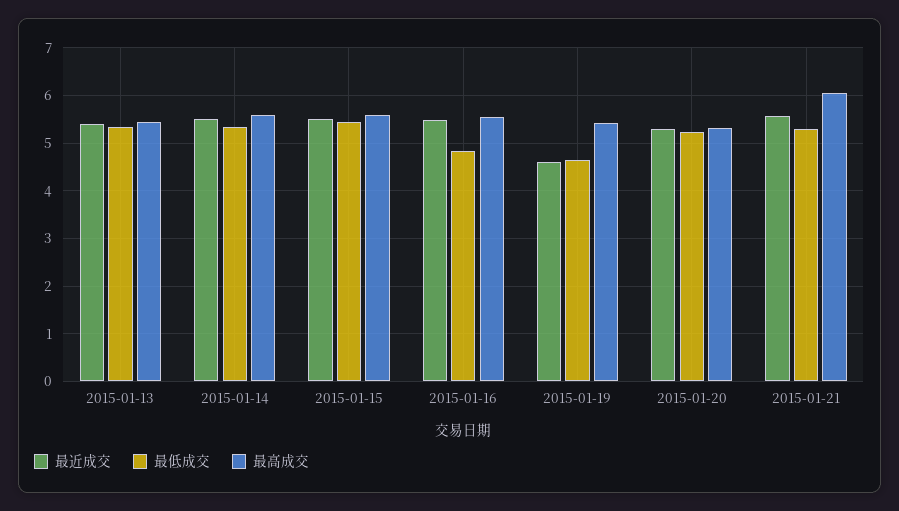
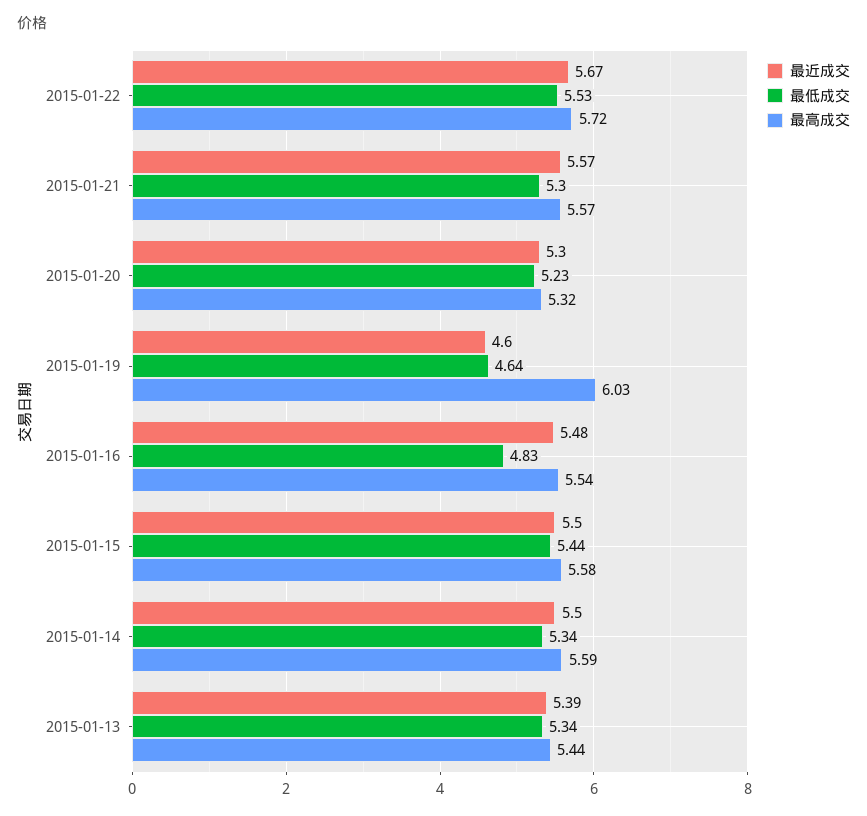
最高成交, 2015-01-19: 5.4 -> 6.03
最高成交, 2015-01-21: 6 -> 5.57
最近成交, 2015-01-22: none -> 5.67
最低成交, 2015-01-22: none -> 5.53
最高成交, 2015-01-22: none -> 5.72

